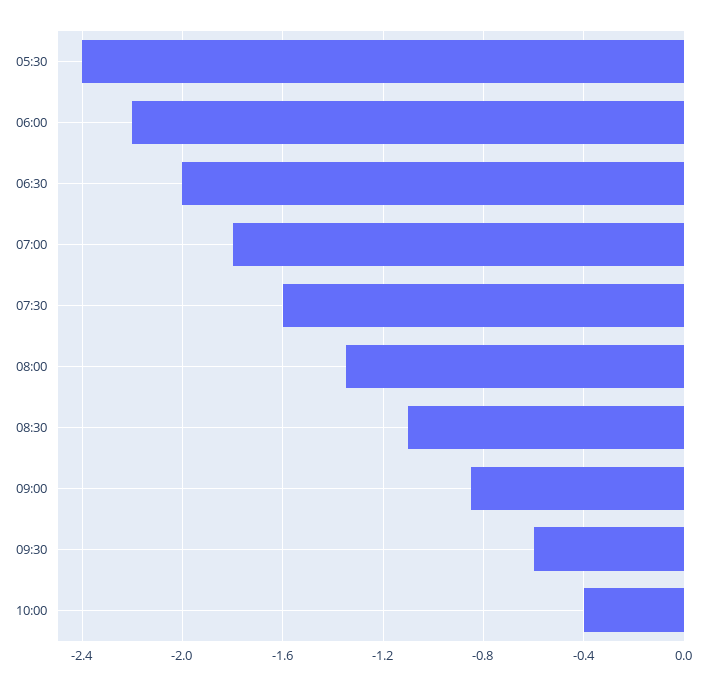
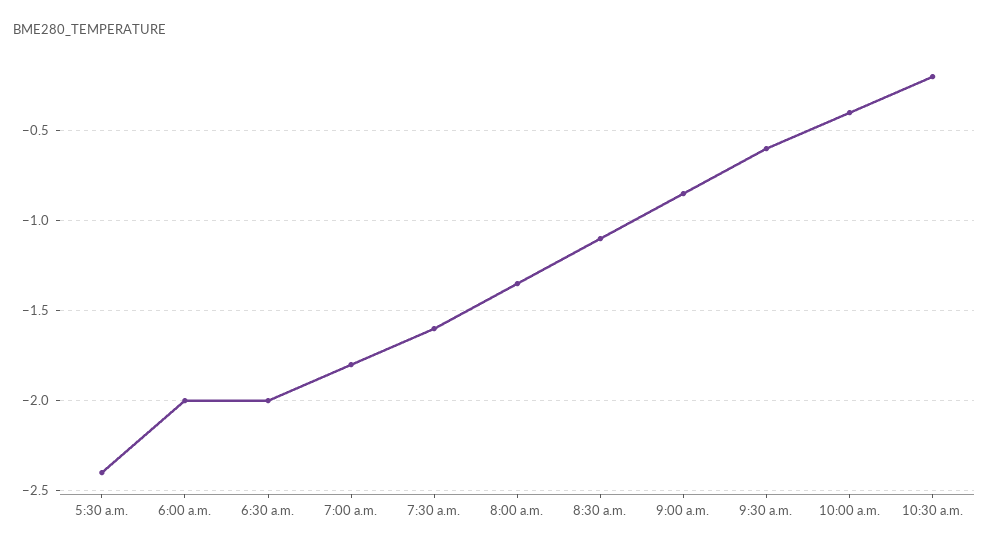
06:00: -2.2 -> -2
10:30 a.m.: none -> -0.2

